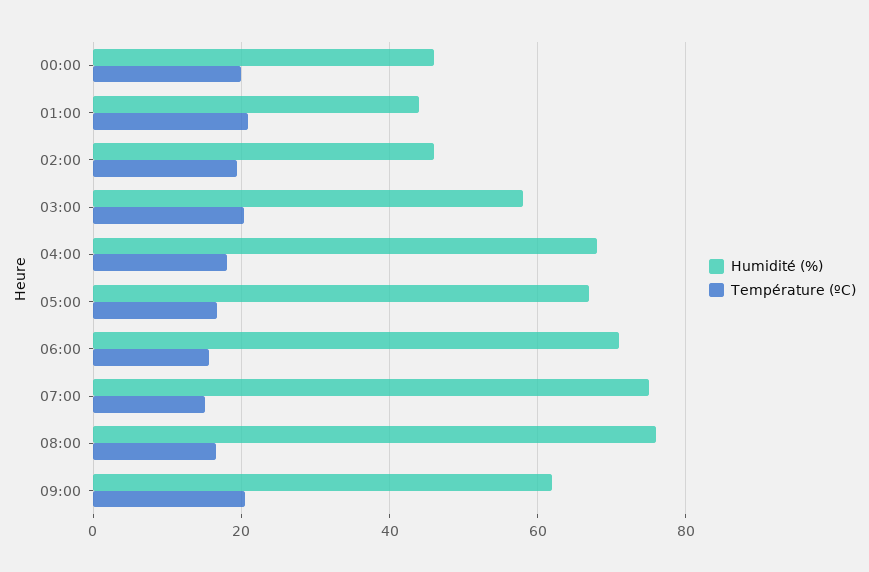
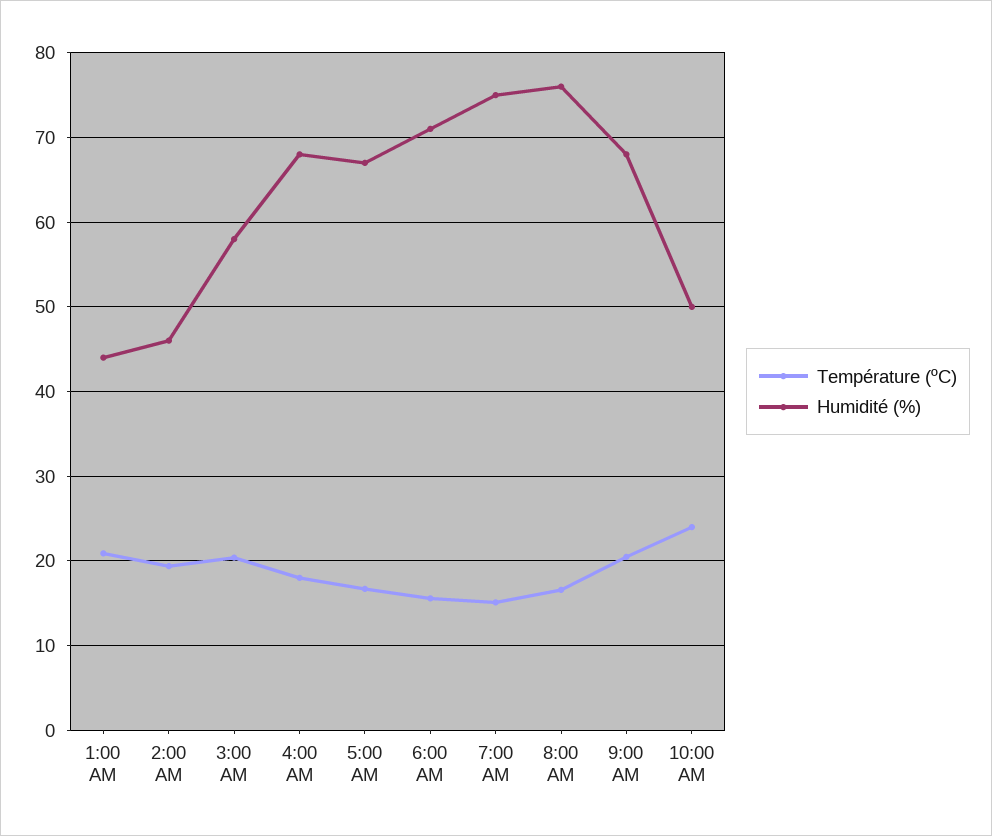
Humidité (%), 00:00: 46 -> none
Température (ºC), 00:00: 20 -> none
Humidité (%), 09:00: 62 -> 68
Température (ºC), 10:00 AM: none -> 24
Humidité (%), 10:00 AM: none -> 50

